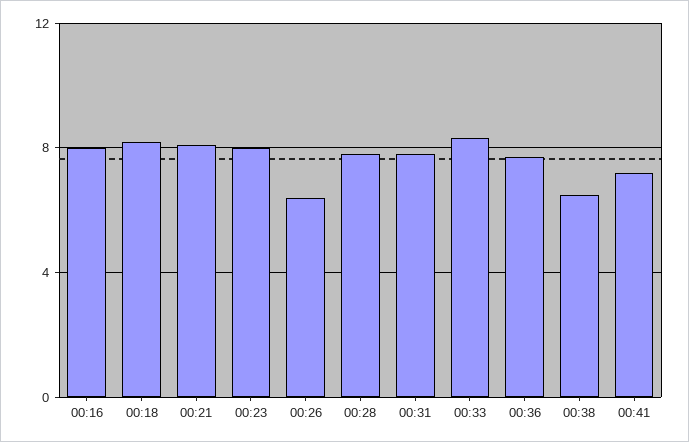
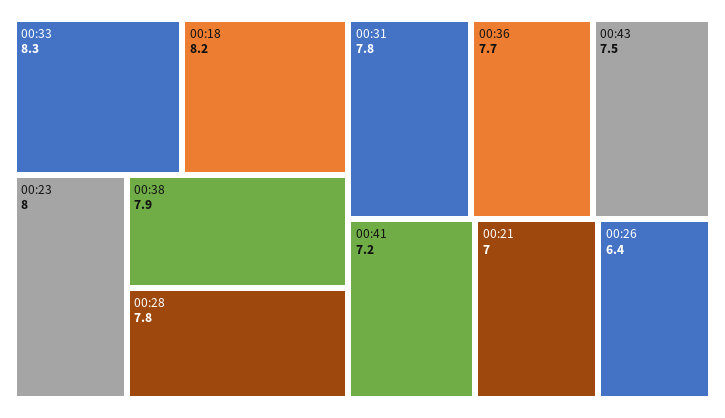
00:16: 8 -> none
00:21: 8 -> 7
00:38: 6.5 -> 7.9
00:43: none -> 7.5

